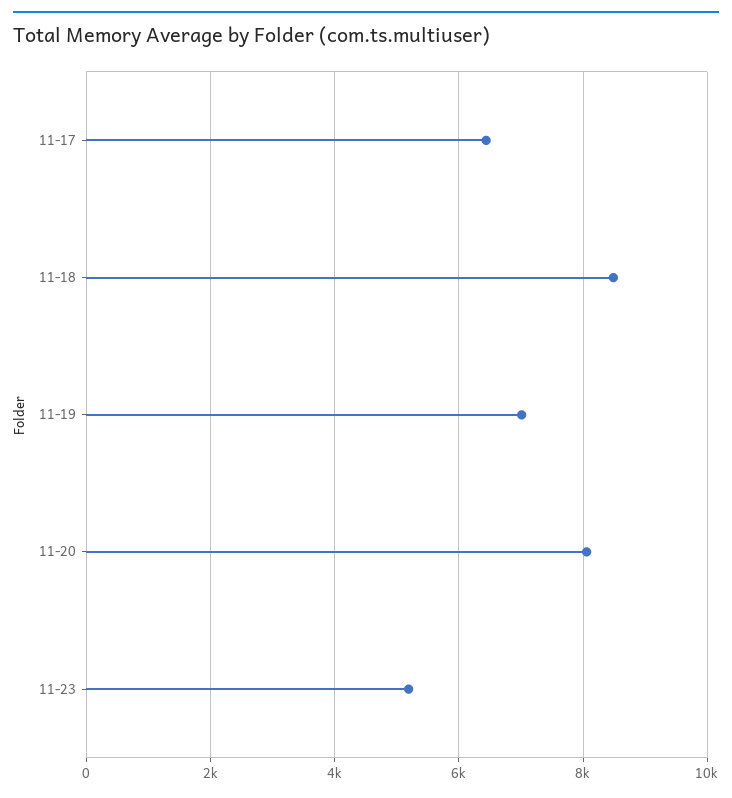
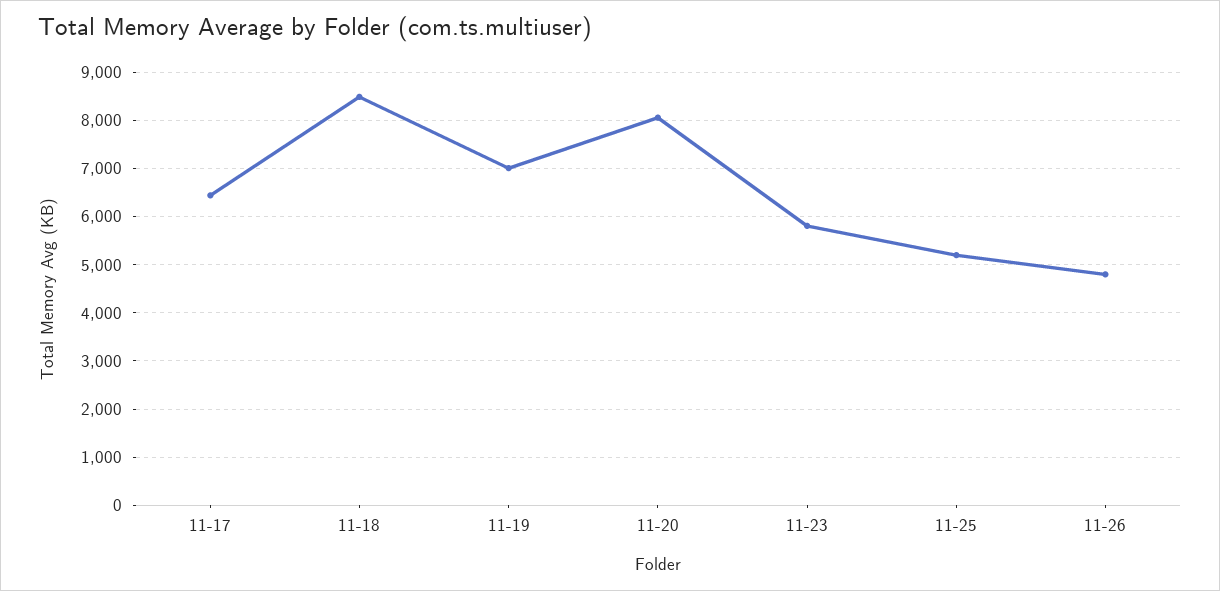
11-23: 5200 -> 5800
11-25: none -> 5200
11-26: none -> 4800

